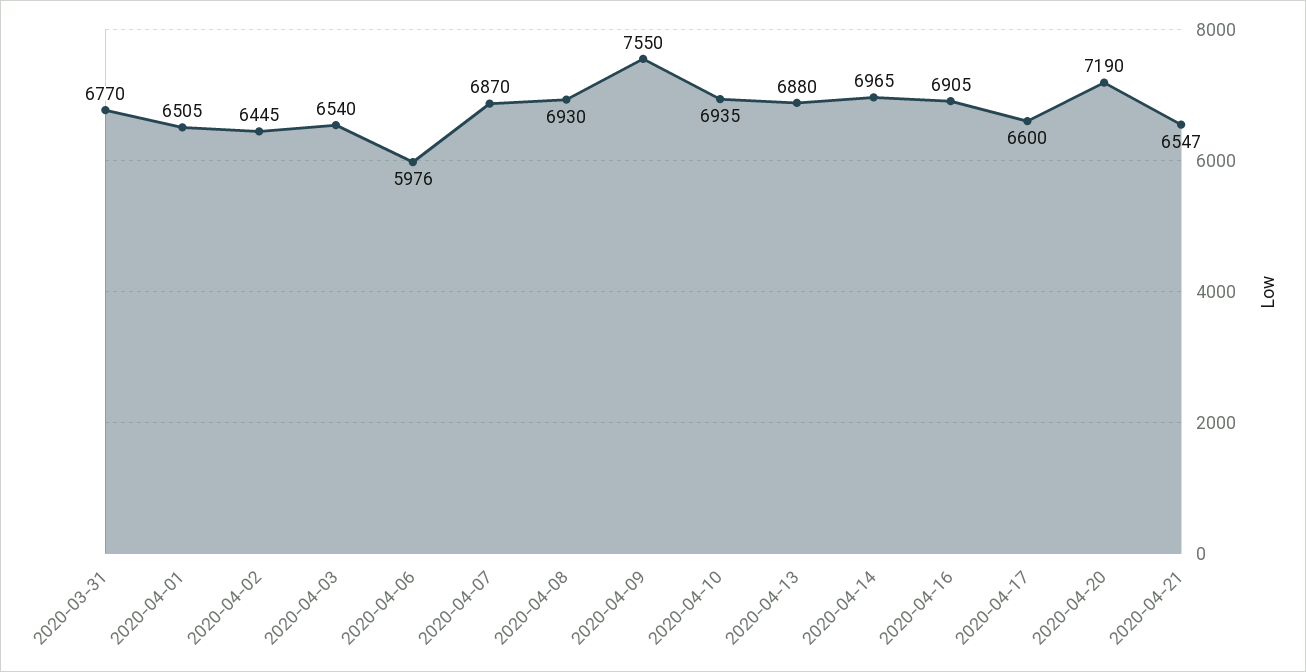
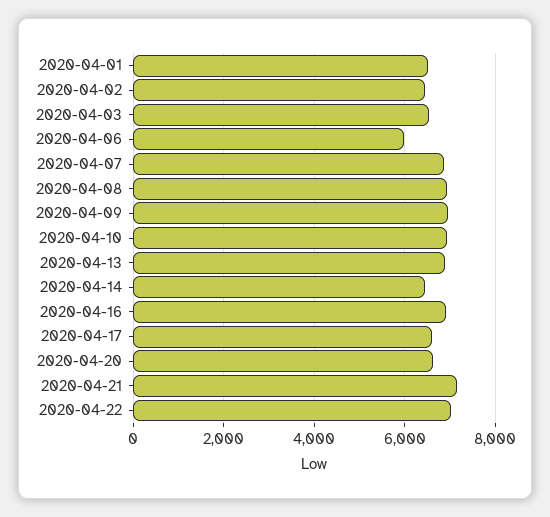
2020-03-31: 6770 -> none
2020-04-09: 7550 -> 7000
2020-04-14: 6965 -> 6400
2020-04-20: 7190 -> 6600
2020-04-21: 6547 -> 7200
2020-04-22: none -> 7000

